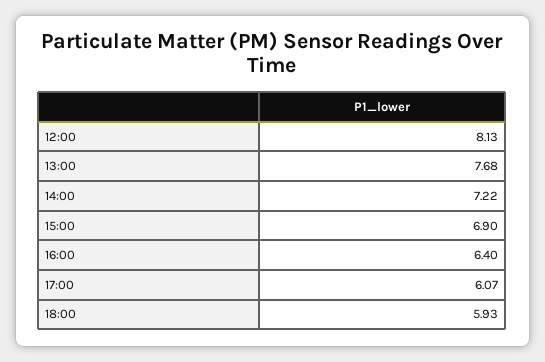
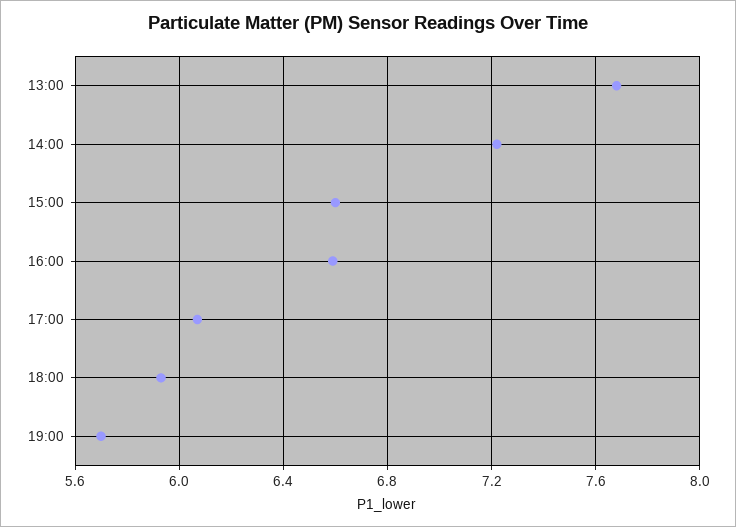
12:00: 8.13 -> none
15:00: 6.9 -> 6.6
16:00: 6.4 -> 6.6
19:00: none -> 5.7

